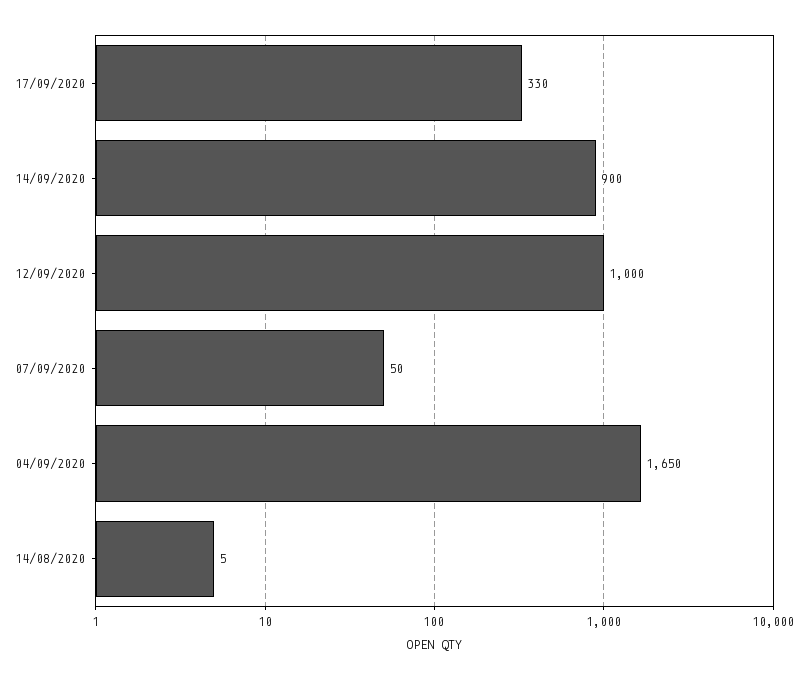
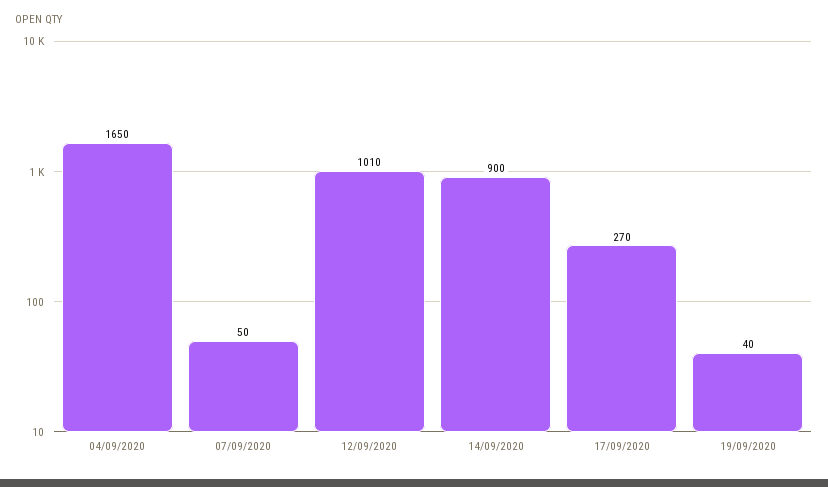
17/09/2020: 330 -> 270
12/09/2020: 1000 -> 1010
14/08/2020: 5 -> none
19/09/2020: none -> 40

